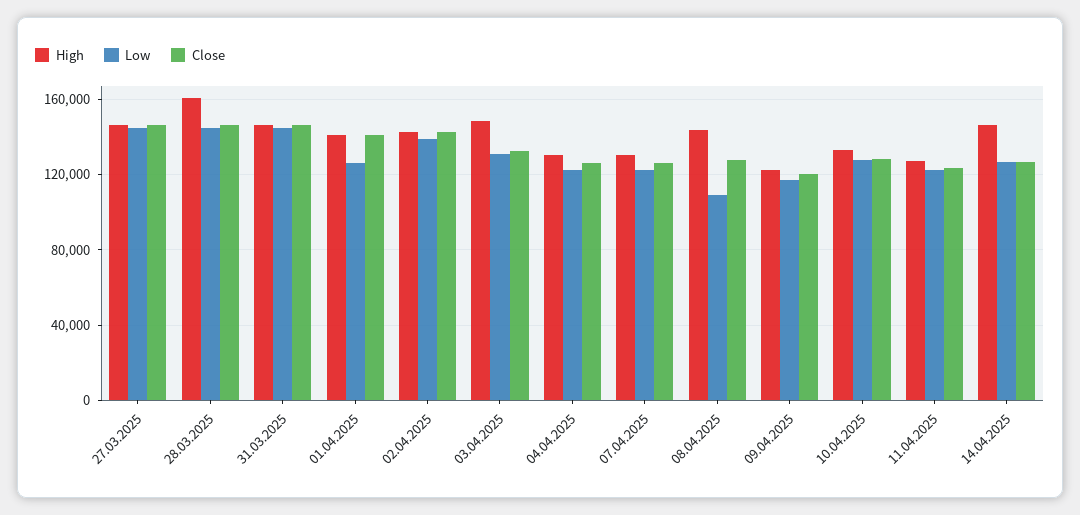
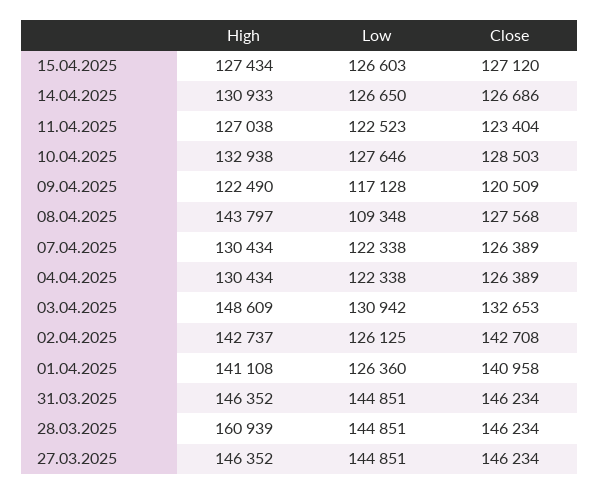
Low, 02.04.2025: 140000 -> 126125
High, 14.04.2025: 145000 -> 130933
High, 15.04.2025: none -> 127434
Low, 15.04.2025: none -> 126603
Close, 15.04.2025: none -> 127120

